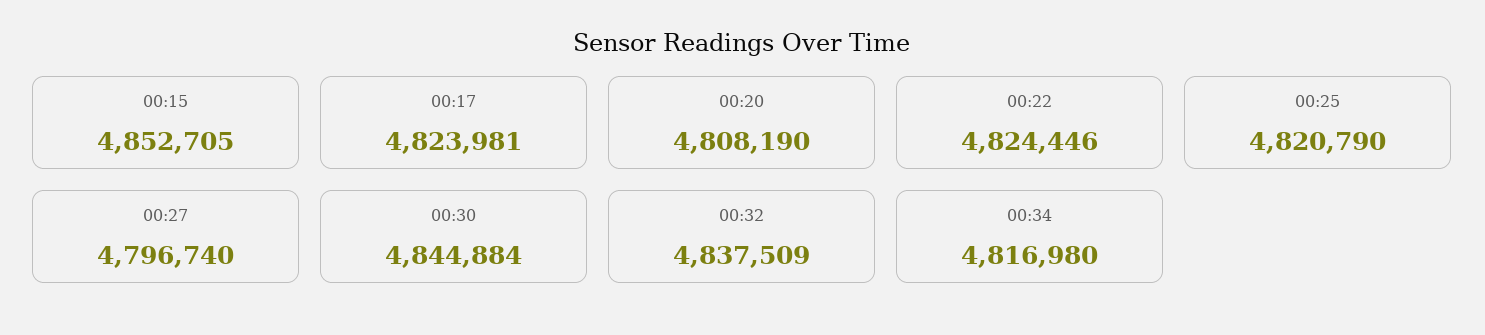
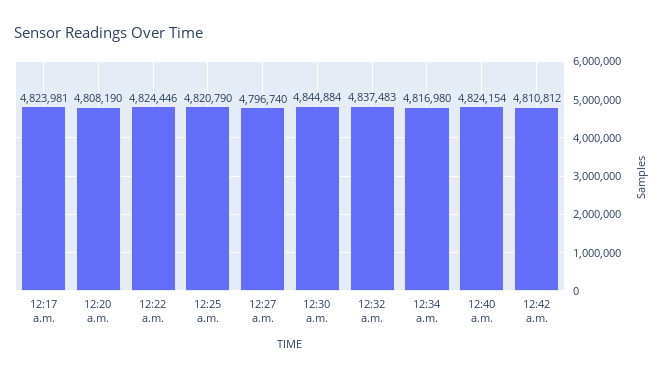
00:15: 4852705 -> none
00:32: 4837509 -> 4837483
12:40 a.m.: none -> 4824154
12:42 a.m.: none -> 4810812

